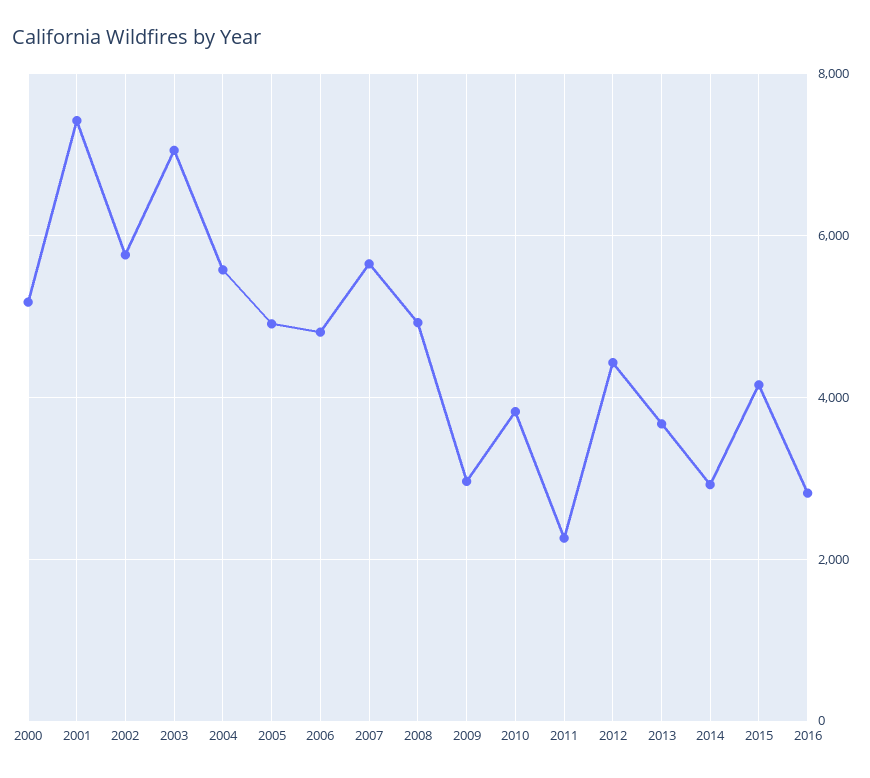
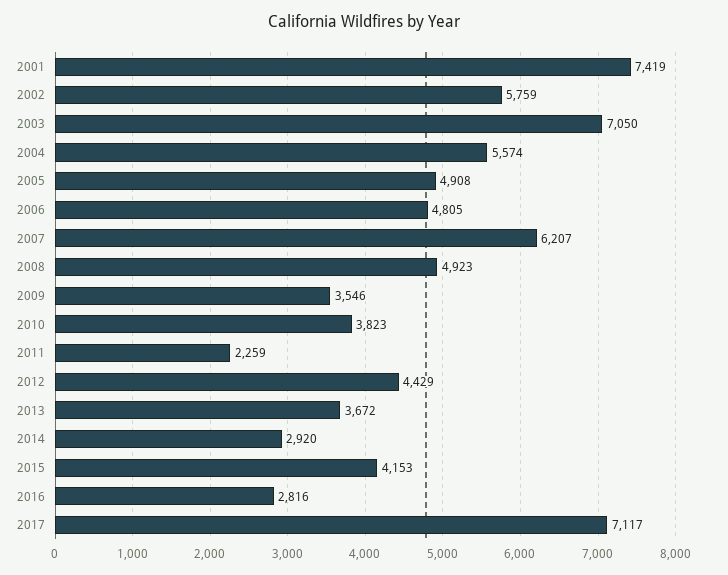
2000: 5200 -> none
2007: 5600 -> 6207
2009: 3000 -> 3546
2017: none -> 7117

